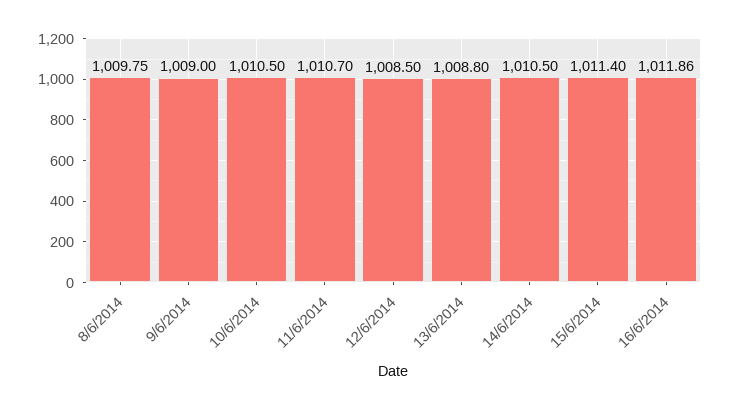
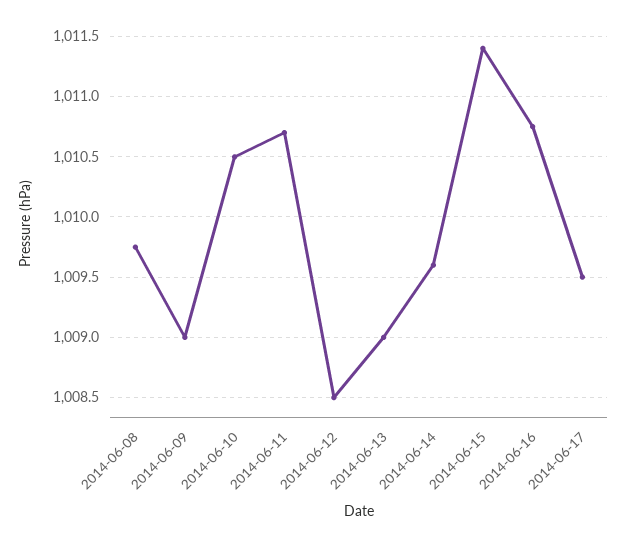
13/6/2014: 1008.8 -> 1009
14/6/2014: 1010.5 -> 1009.6
16/6/2014: 1011.86 -> 1010.75
2014-06-17: none -> 1009.5

